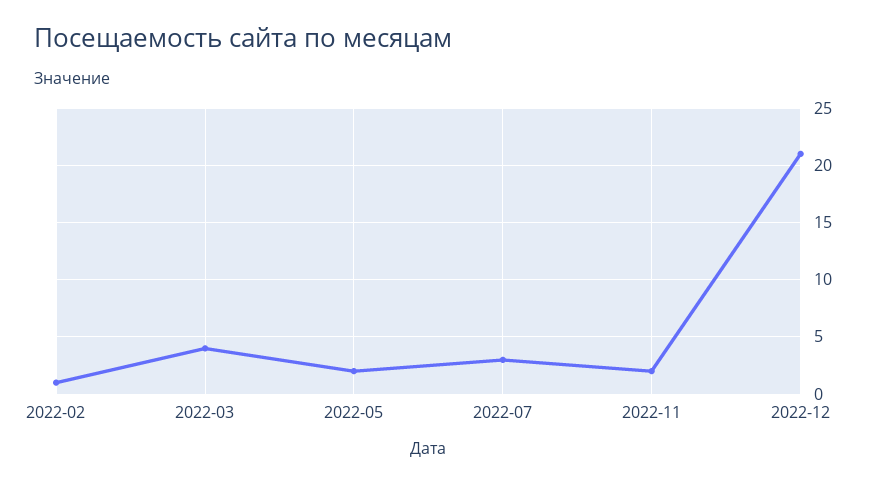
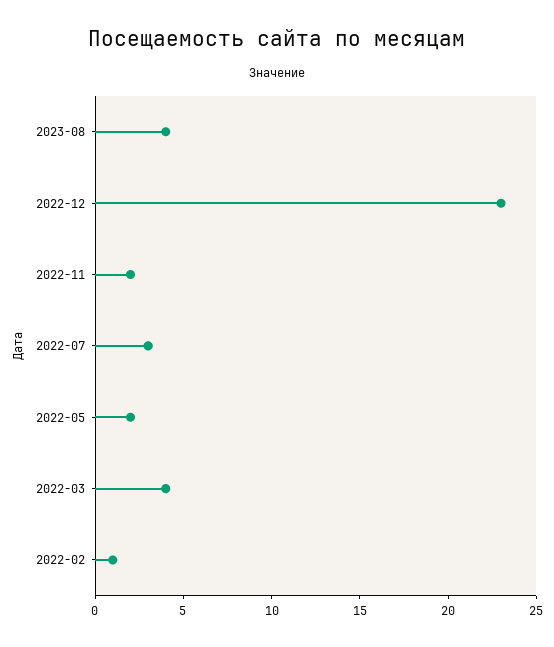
2022-12: 21 -> 23
2023-08: none -> 4

